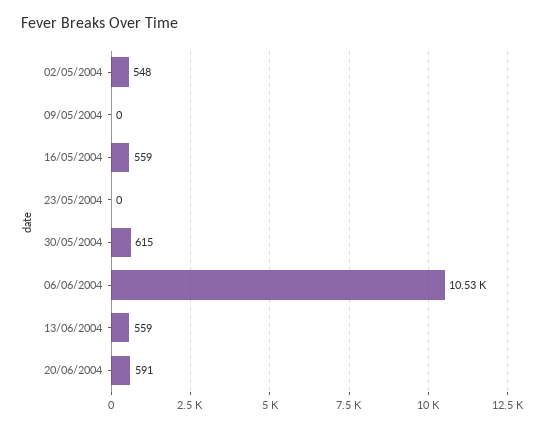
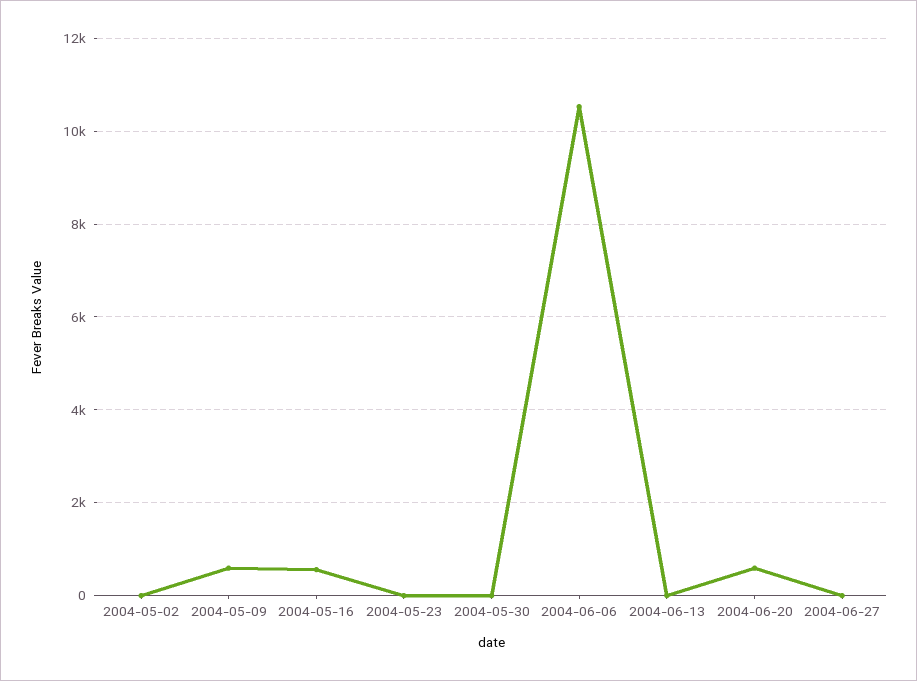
02/05/2004: 548 -> 0
09/05/2004: 0 -> 600
30/05/2004: 615 -> 0
13/06/2004: 559 -> 0
2004-06-27: none -> 0

